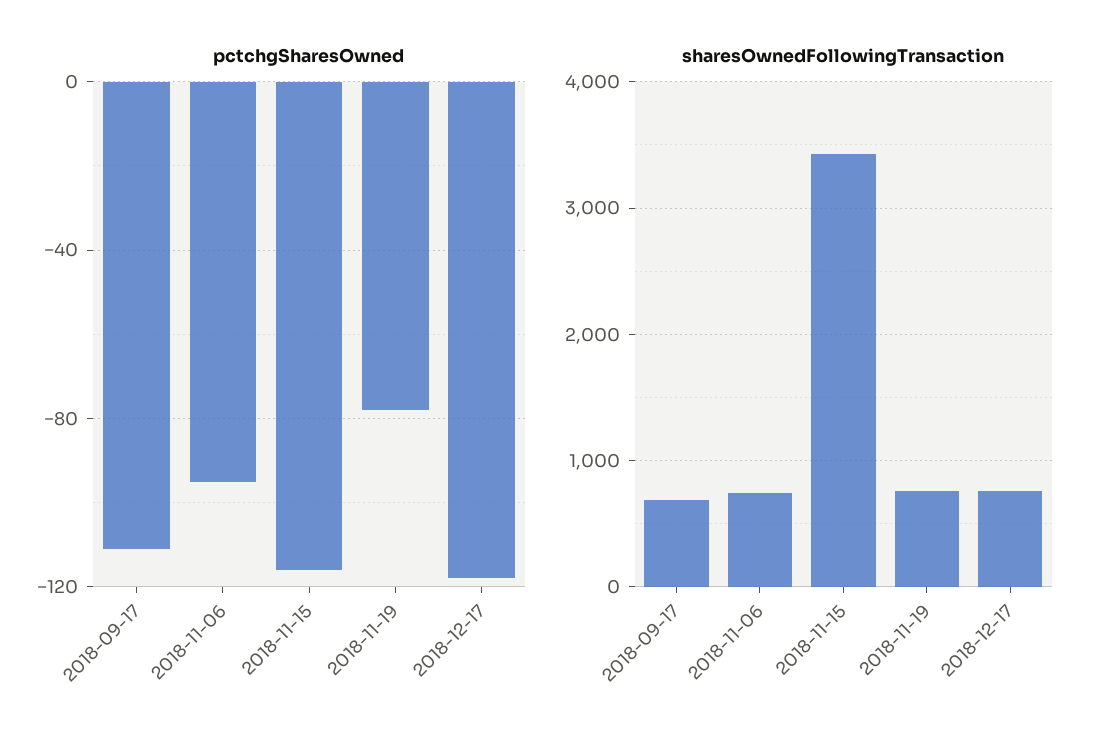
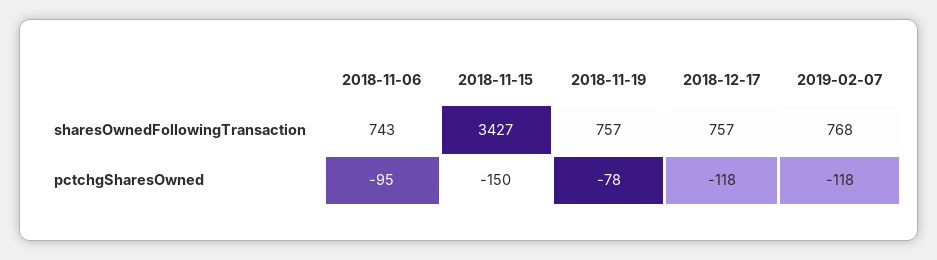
pctchgSharesOwned, 2018-09-17: -110 -> none
pctchgSharesOwned, 2018-11-15: -115 -> -150
sharesOwnedFollowingTransaction, 2018-09-17: 700 -> none
sharesOwnedFollowingTransaction, 2019-02-07: none -> 768
pctchgSharesOwned, 2019-02-07: none -> -118

